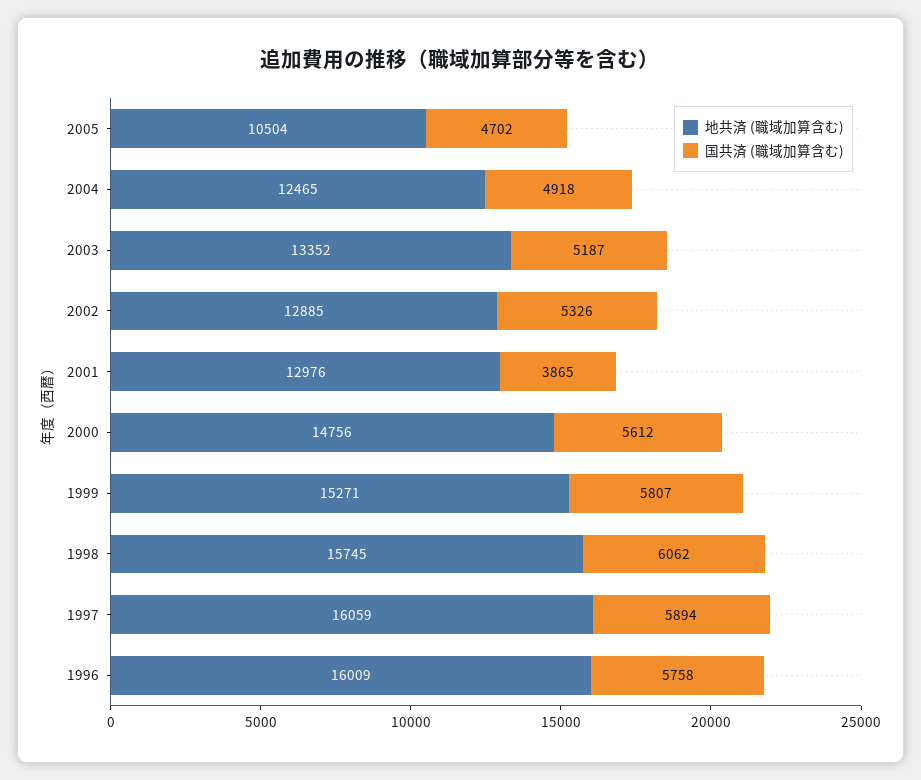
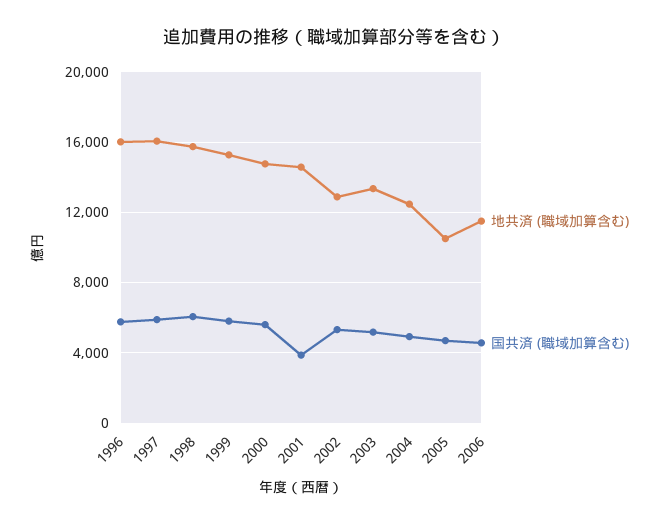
地共済 (職域加算含む), 2001: 12976 -> 14500
地共済 (職域加算含む), 2006: none -> 11500
国共済 (職域加算含む), 2006: none -> 4500

